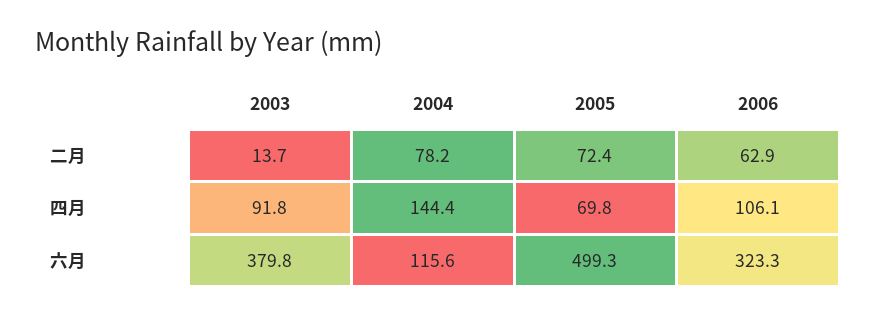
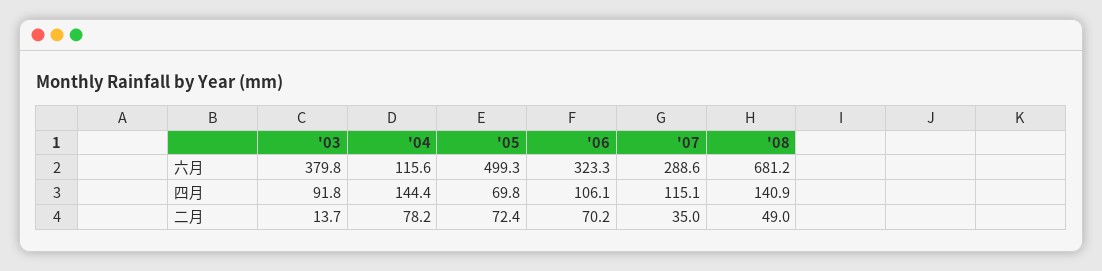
2006, 二月: 62.9 -> 70.2
'07, 六月: none -> 288.6
'08, 六月: none -> 681.2
'07, 四月: none -> 115.1
'08, 四月: none -> 140.9
'07, 二月: none -> 35
'08, 二月: none -> 49

